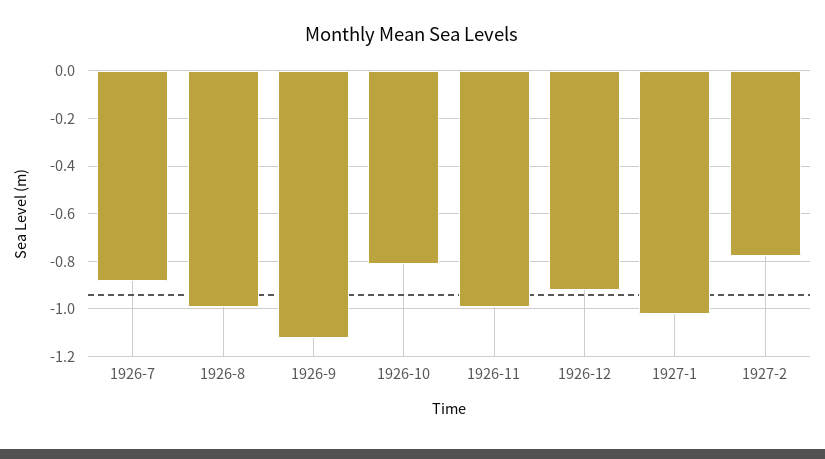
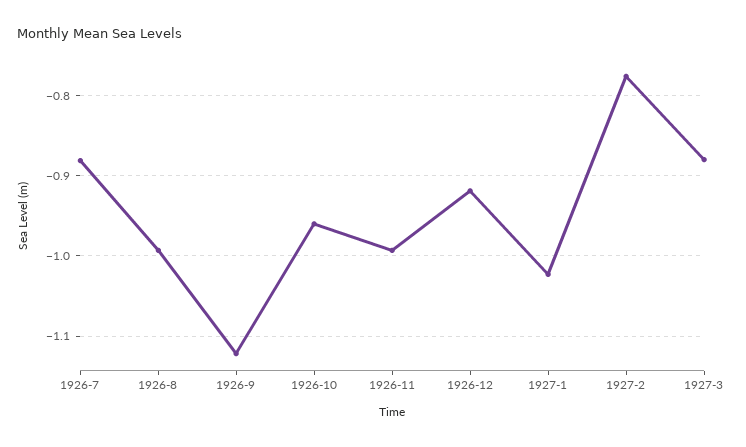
1926-10: -0.8 -> -0.96
1927-3: none -> -0.88

